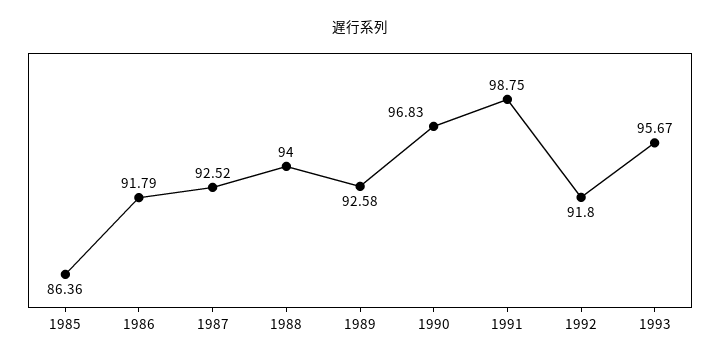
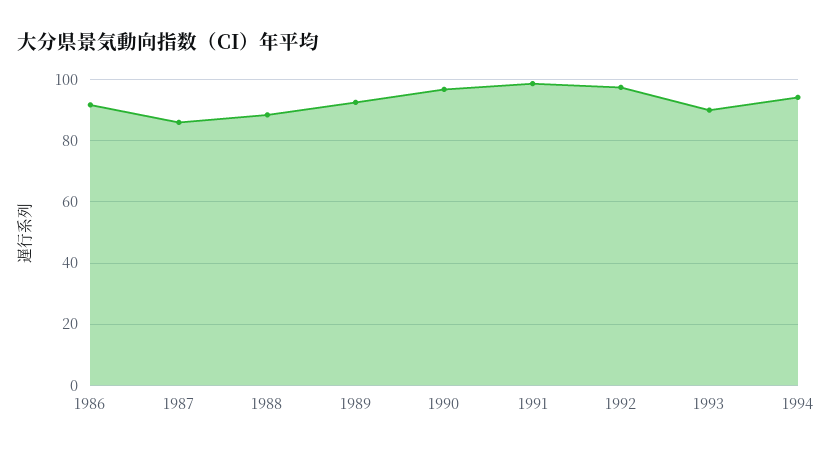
1985: 86.36 -> none
1987: 92.52 -> 86
1988: 94 -> 88
1992: 91.8 -> 98
1993: 95.67 -> 90
1994: none -> 94

